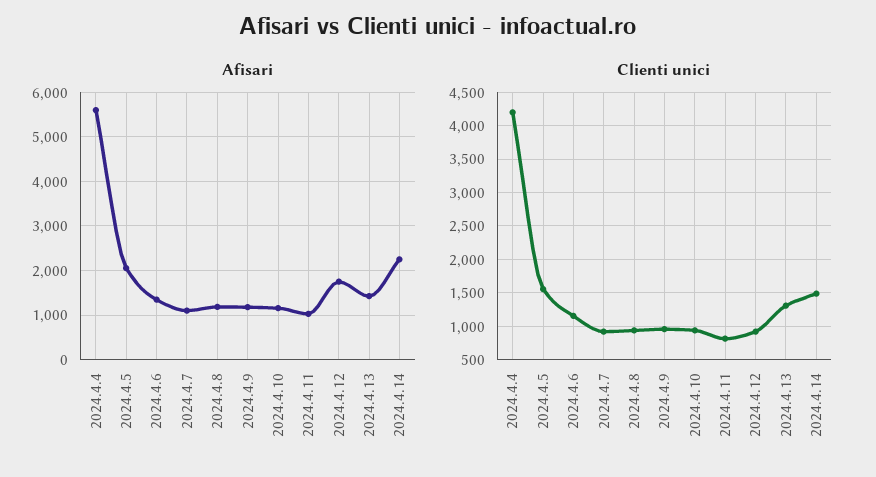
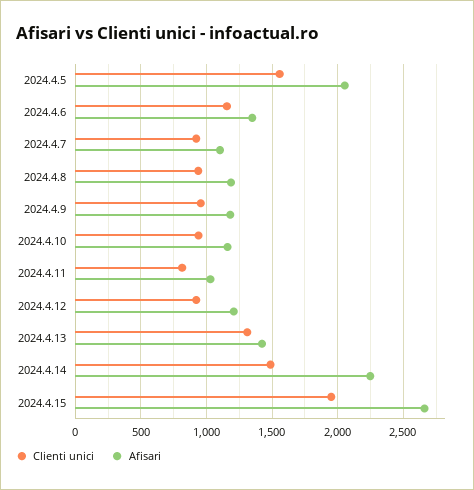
Afisari, 2024.4.4: 5600 -> none
Afisari, 2024.4.12: 1800 -> 1200
Clienti unici, 2024.4.4: 4200 -> none
Clienti unici, 2024.4.15: none -> 1950
Afisari, 2024.4.15: none -> 2650

